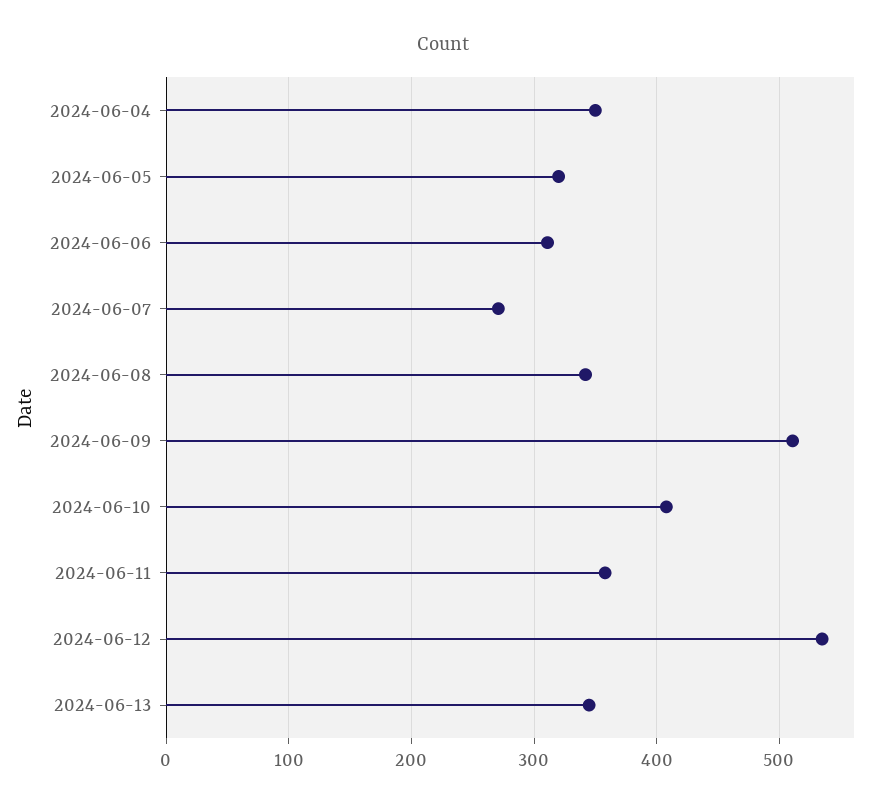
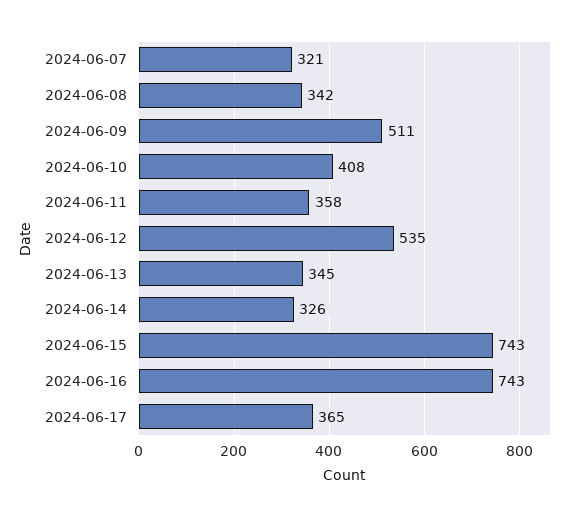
2024-06-04: 350 -> none
2024-06-05: 320 -> none
2024-06-06: 310 -> none
2024-06-07: 270 -> 321
2024-06-14: none -> 326
2024-06-15: none -> 743
2024-06-16: none -> 743
2024-06-17: none -> 365

